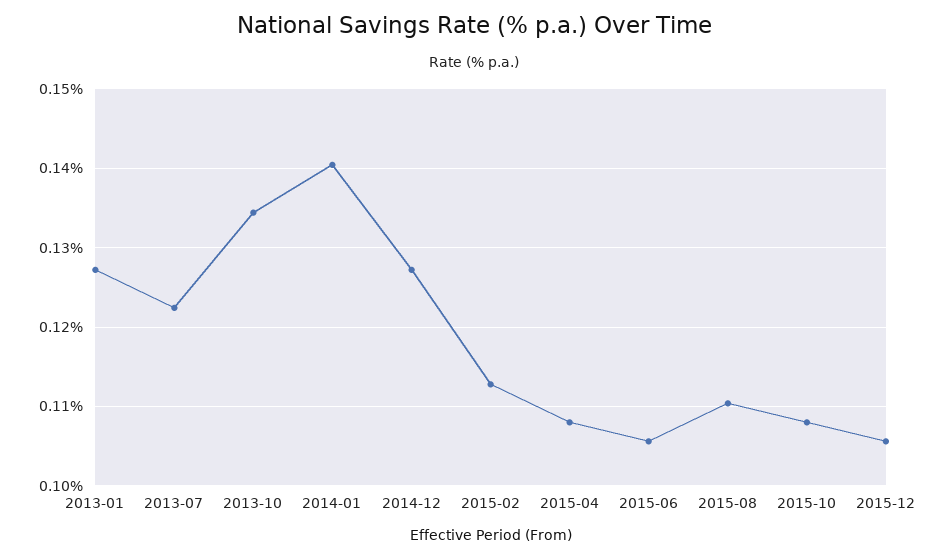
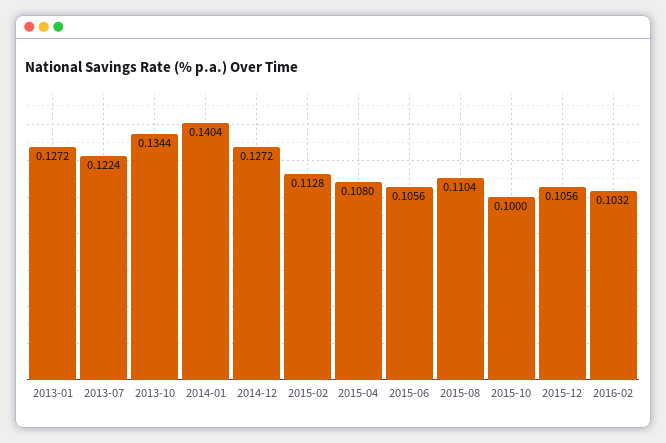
2015-10: 0.108 -> 0.1
2016-02: none -> 0.1032

